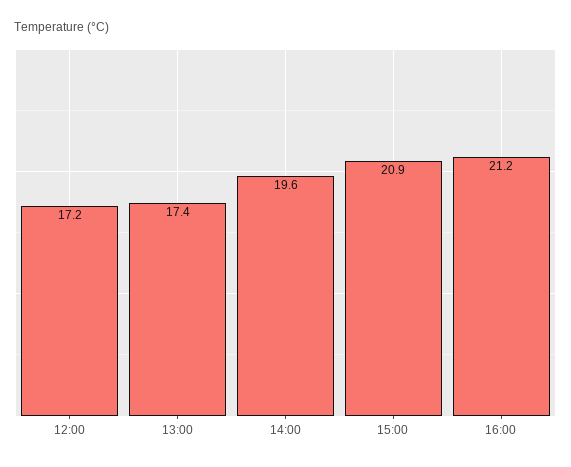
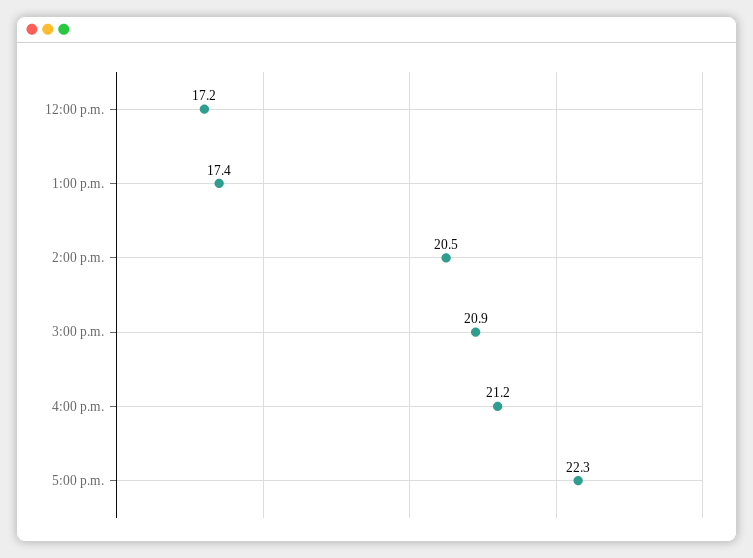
14:00: 19.6 -> 20.5
5:00 p.m.: none -> 22.3

